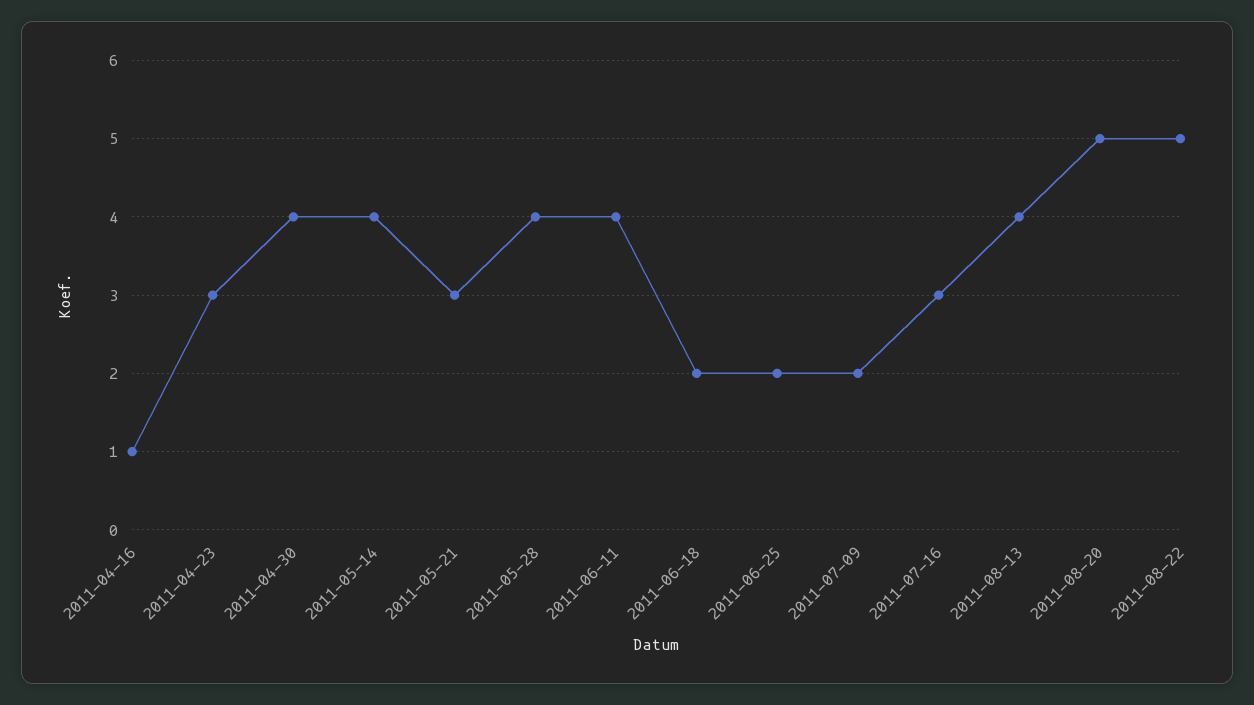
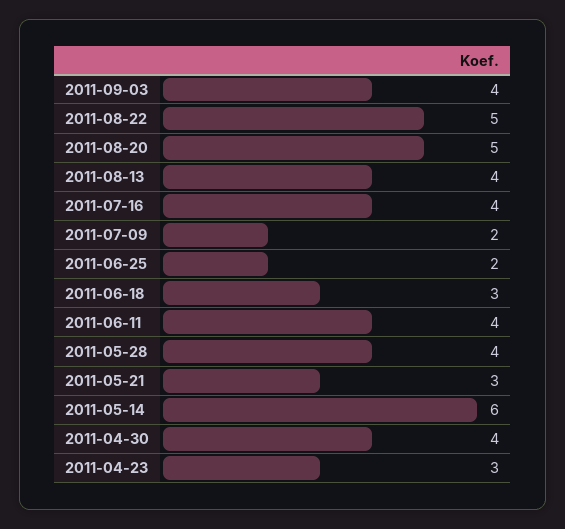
2011-04-16: 1 -> none
2011-05-14: 4 -> 6
2011-06-18: 2 -> 3
2011-07-16: 3 -> 4
2011-09-03: none -> 4

